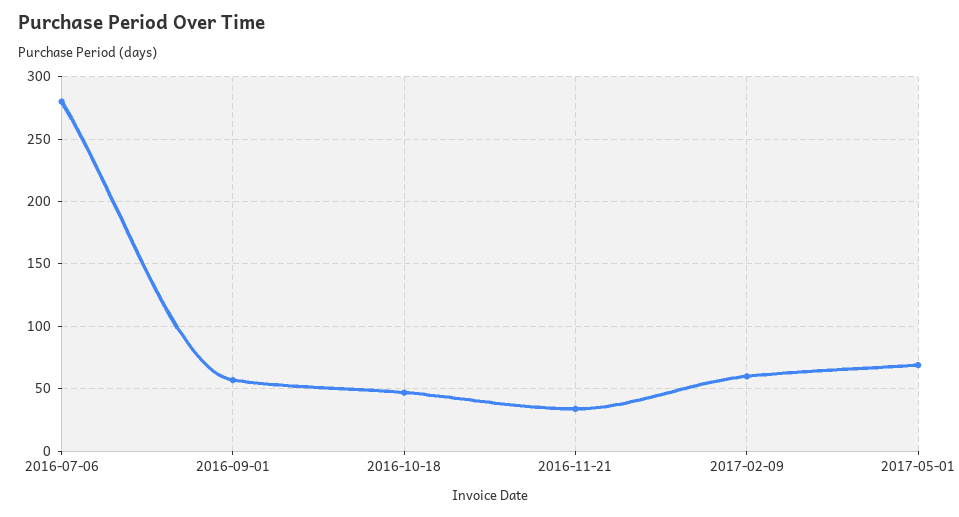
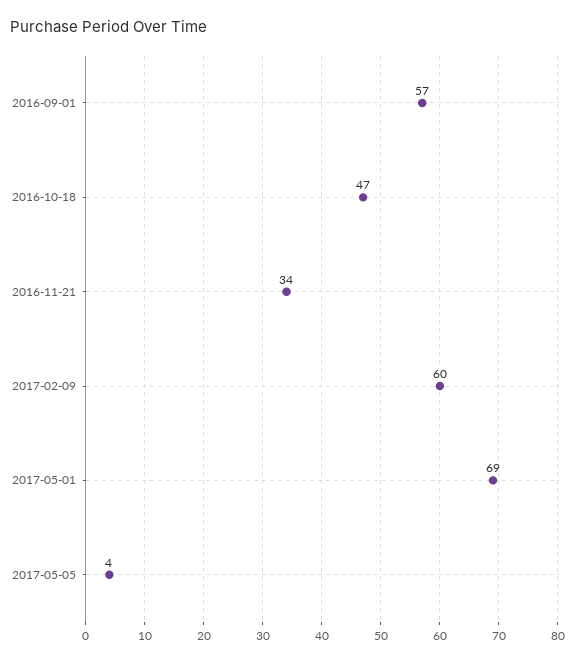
2016-07-06: 280 -> none
2017-05-05: none -> 4

